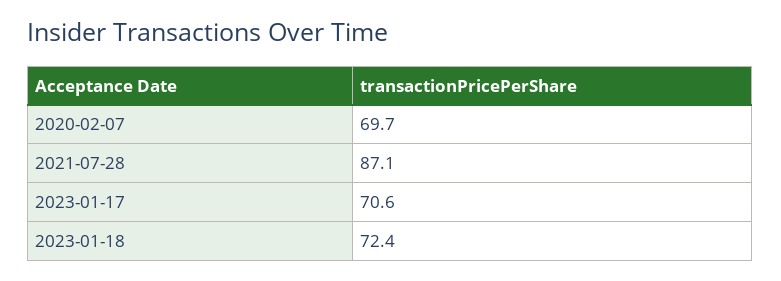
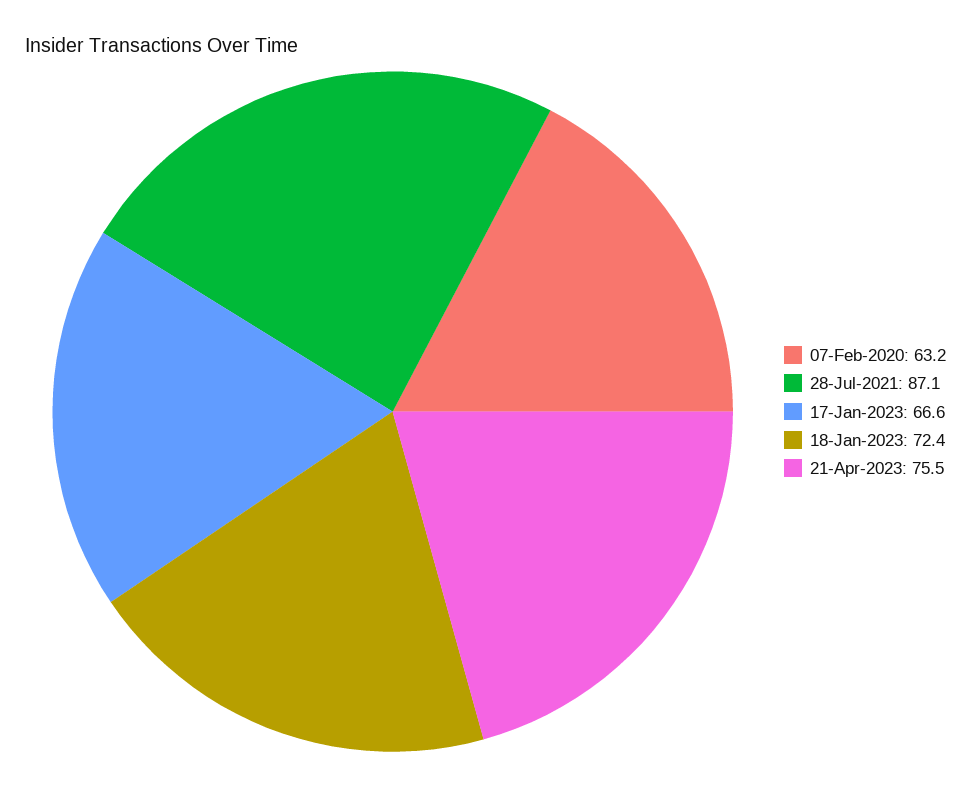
2020-02-07: 69.7 -> 63.2
2023-01-17: 70.6 -> 66.6
21-Apr-2023: none -> 75.5

